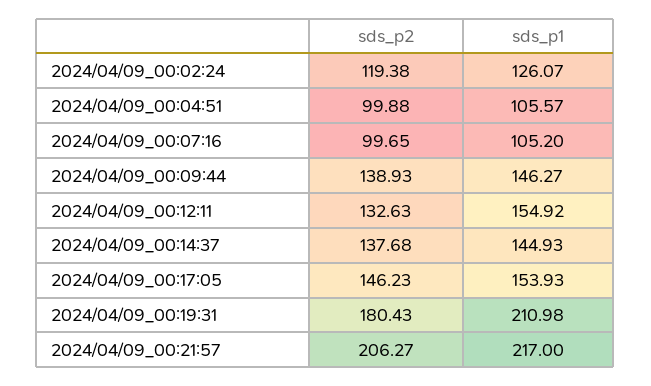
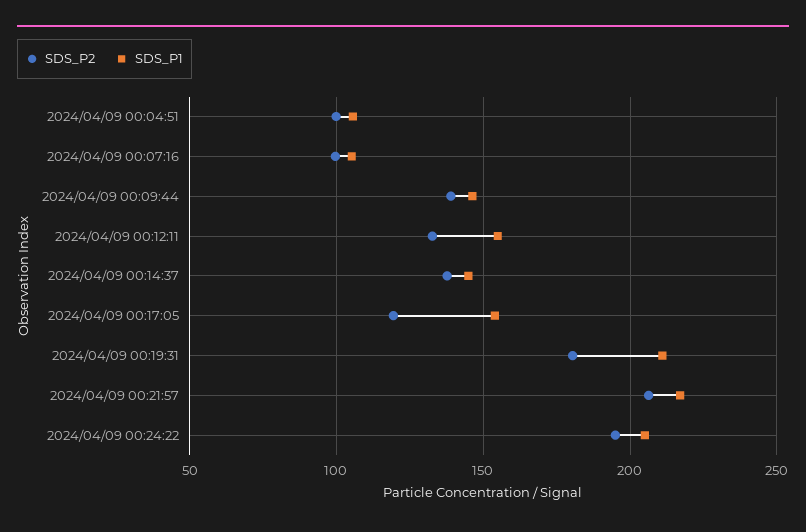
sds_p2, 2024/04/09_00:02:24: 119.38 -> none
sds_p1, 2024/04/09_00:02:24: 126.07 -> none
sds_p2, 2024/04/09_00:17:05: 146.23 -> 120
sds_p2, 2024/04/09 00:24:22: none -> 195
sds_p1, 2024/04/09 00:24:22: none -> 205

